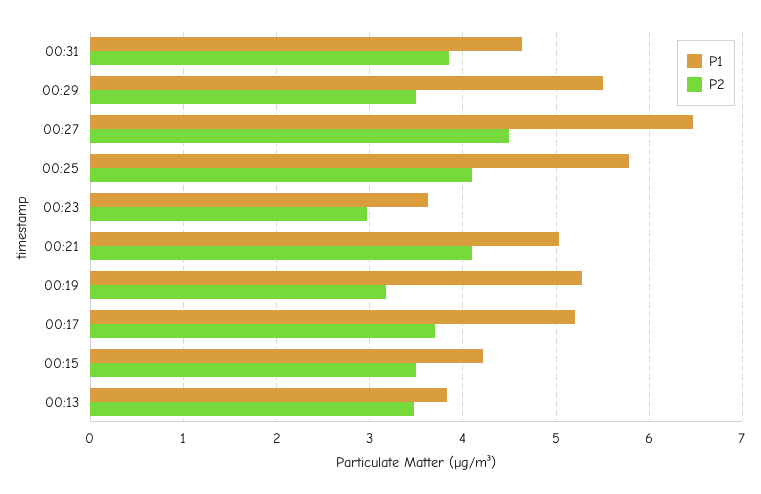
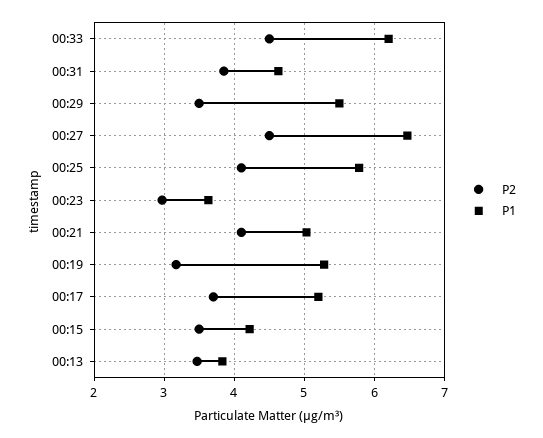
P2, 00:33: none -> 4.5
P1, 00:33: none -> 6.2

